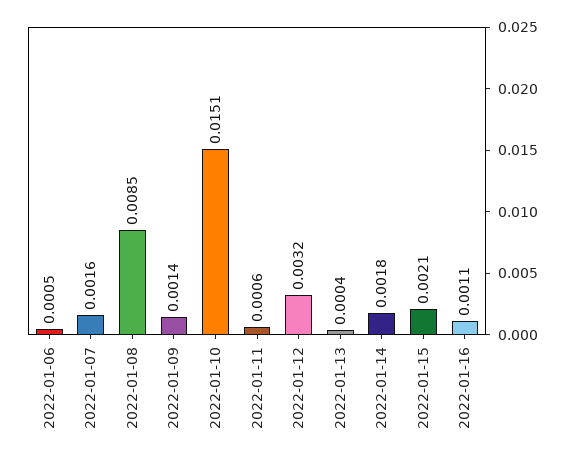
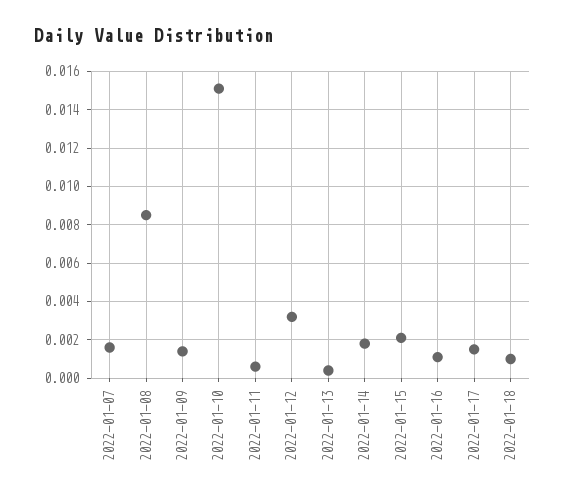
2022-01-06: 0.0005 -> none
2022-01-17: none -> 0.0015
2022-01-18: none -> 0.001

